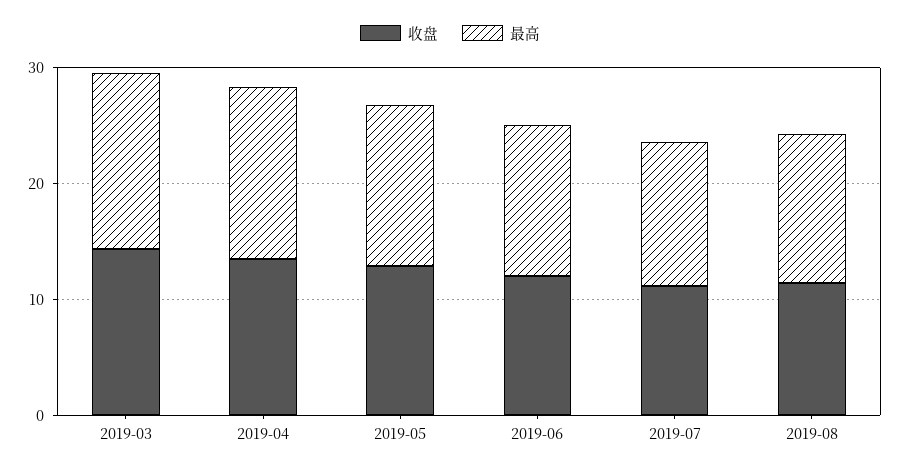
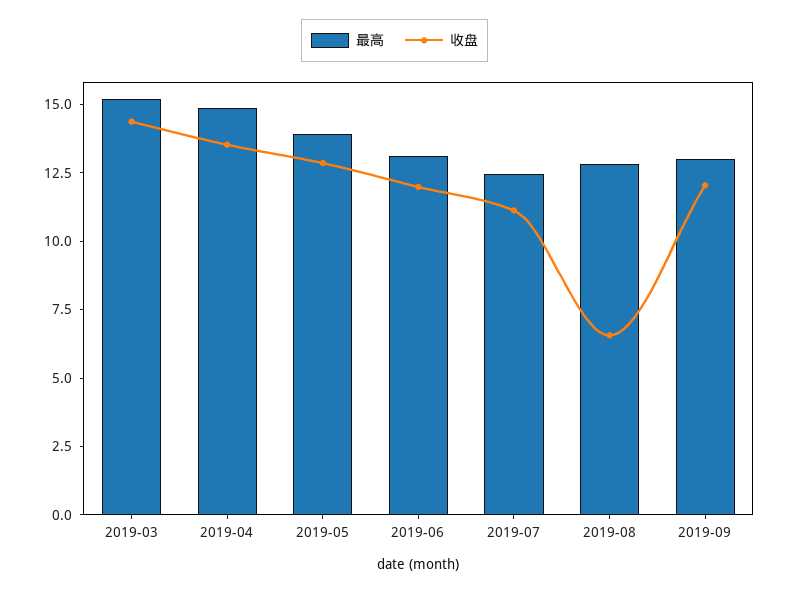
收盘, 2019-08: 12 -> 6.5
最高, 2019-09: none -> 13
收盘, 2019-09: none -> 12

